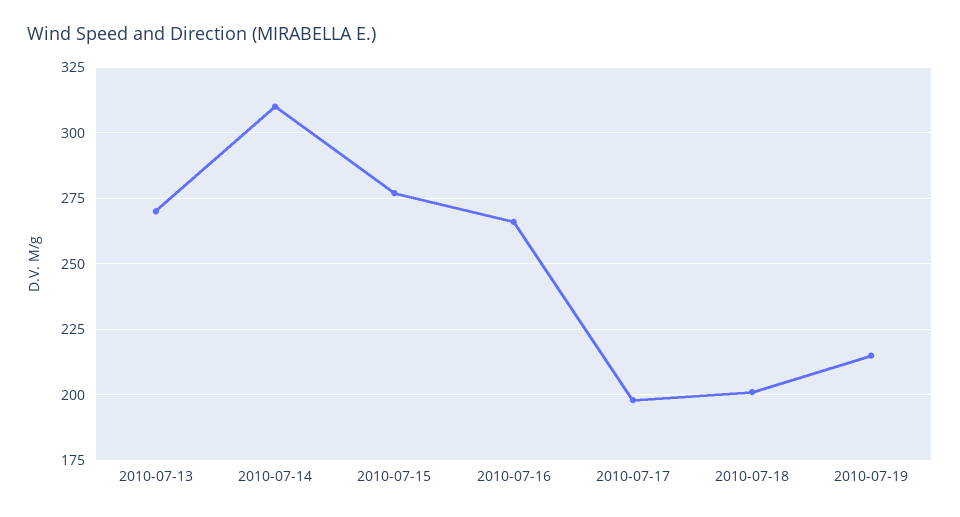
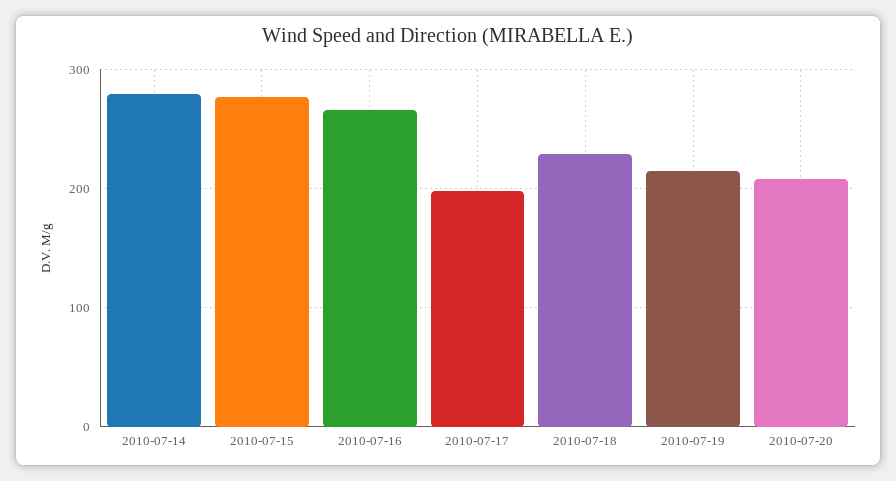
2010-07-13: 270 -> none
2010-07-14: 310 -> 280
2010-07-18: 200 -> 230
2010-07-20: none -> 210

